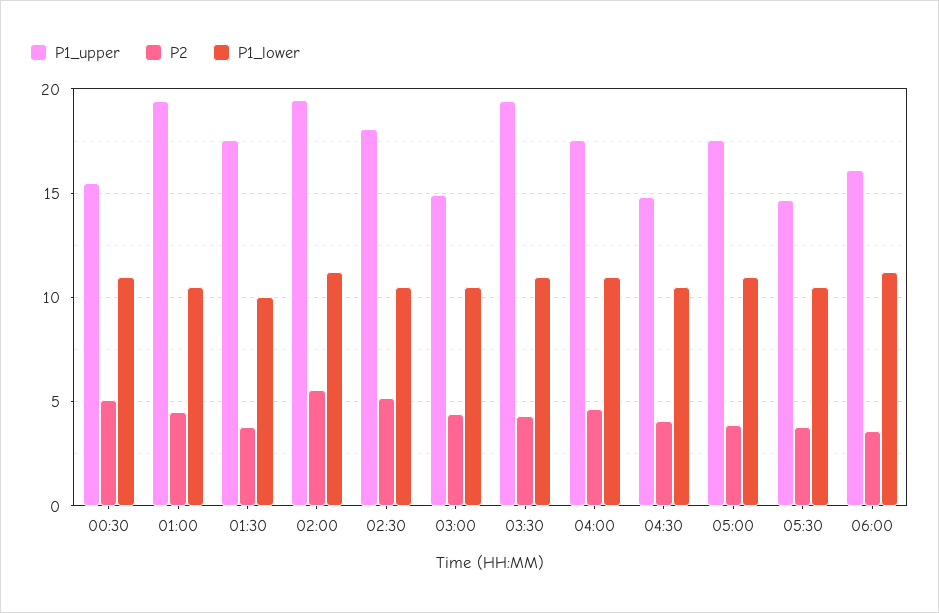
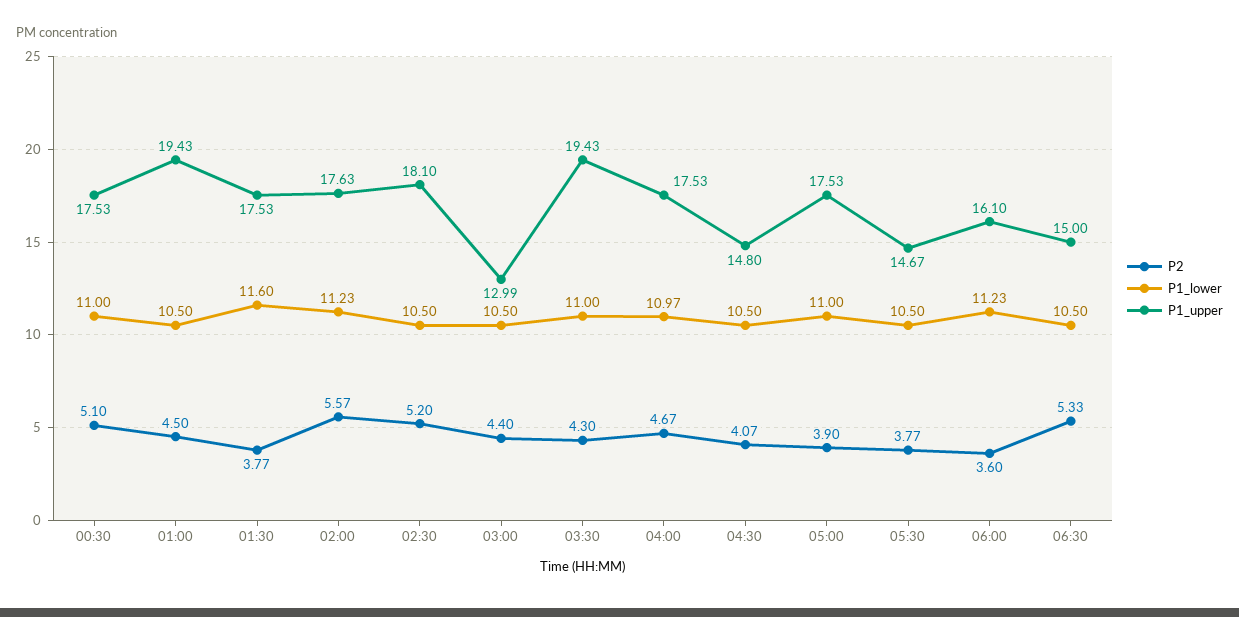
P1_upper, 00:30: 15.5 -> 17.53
P1_lower, 01:30: 10 -> 11.6
P1_upper, 02:00: 19.5 -> 17.63
P1_upper, 03:00: 15 -> 12.99
P2, 06:30: none -> 5.33
P1_lower, 06:30: none -> 10.5
P1_upper, 06:30: none -> 15

